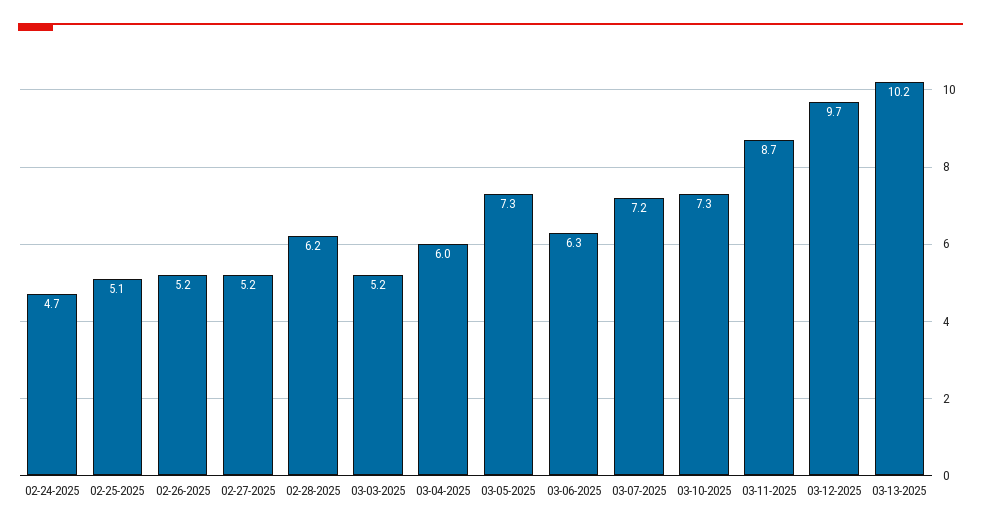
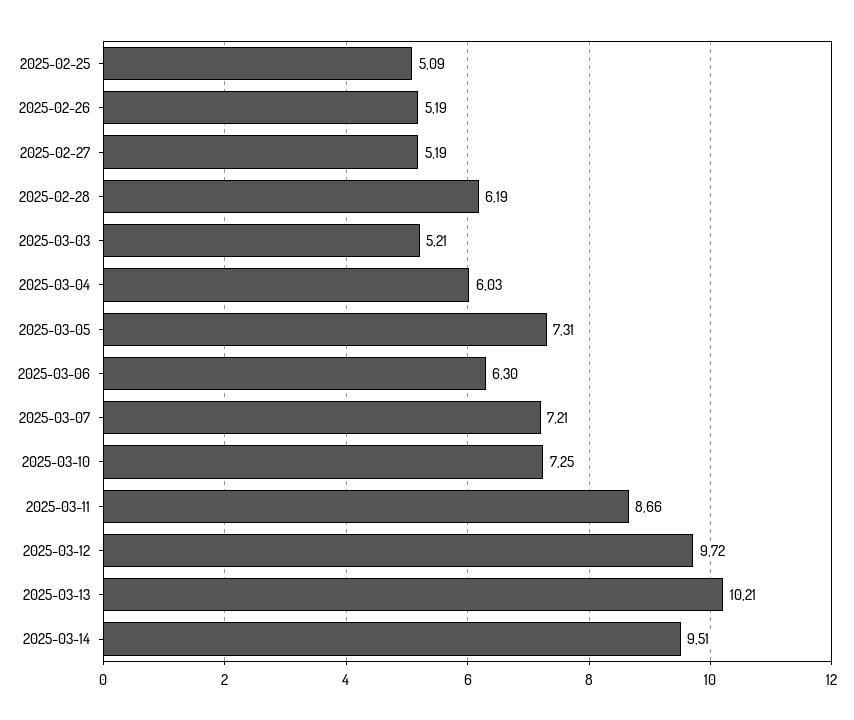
02-24-2025: 4.7 -> none
2025-03-14: none -> 9.51

